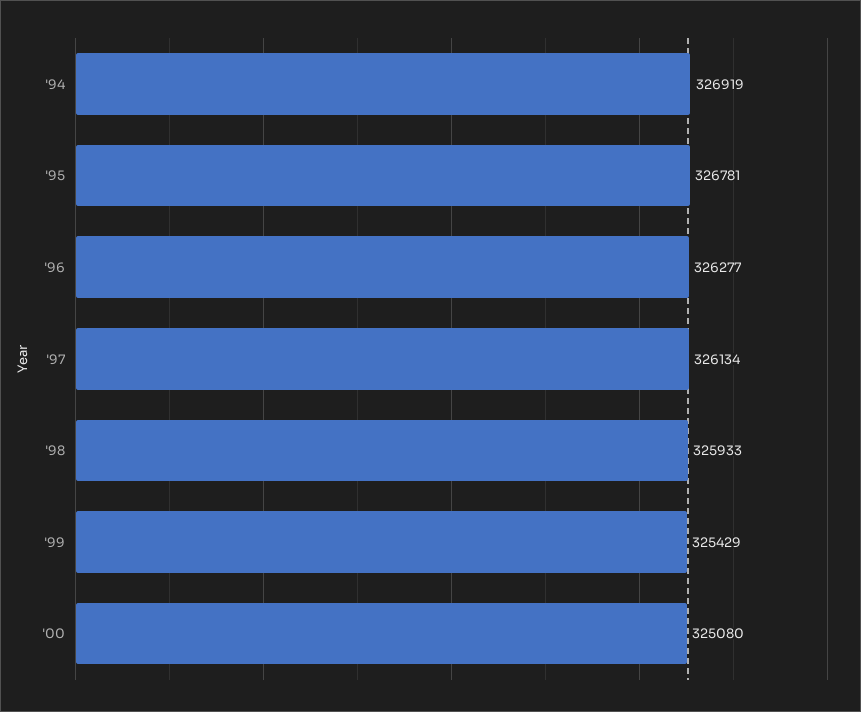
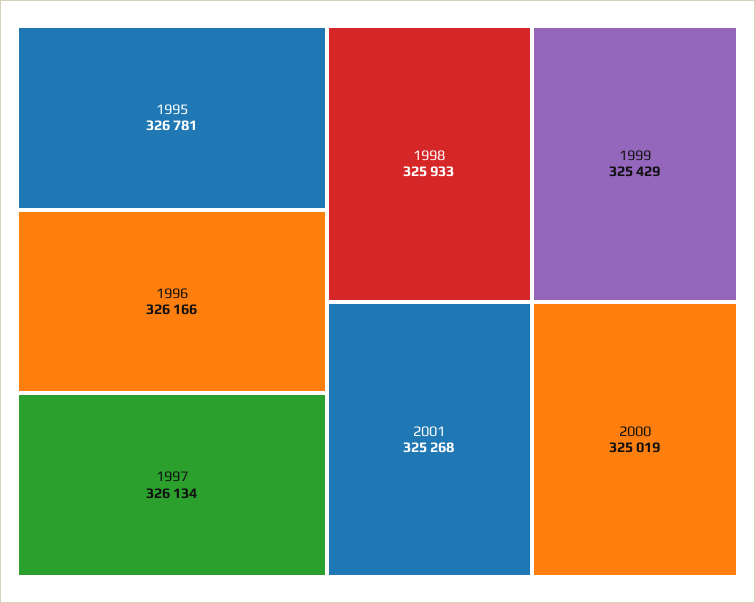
'94: 326919 -> none
'96: 326277 -> 326166
'00: 325080 -> 325019
2001: none -> 325268

